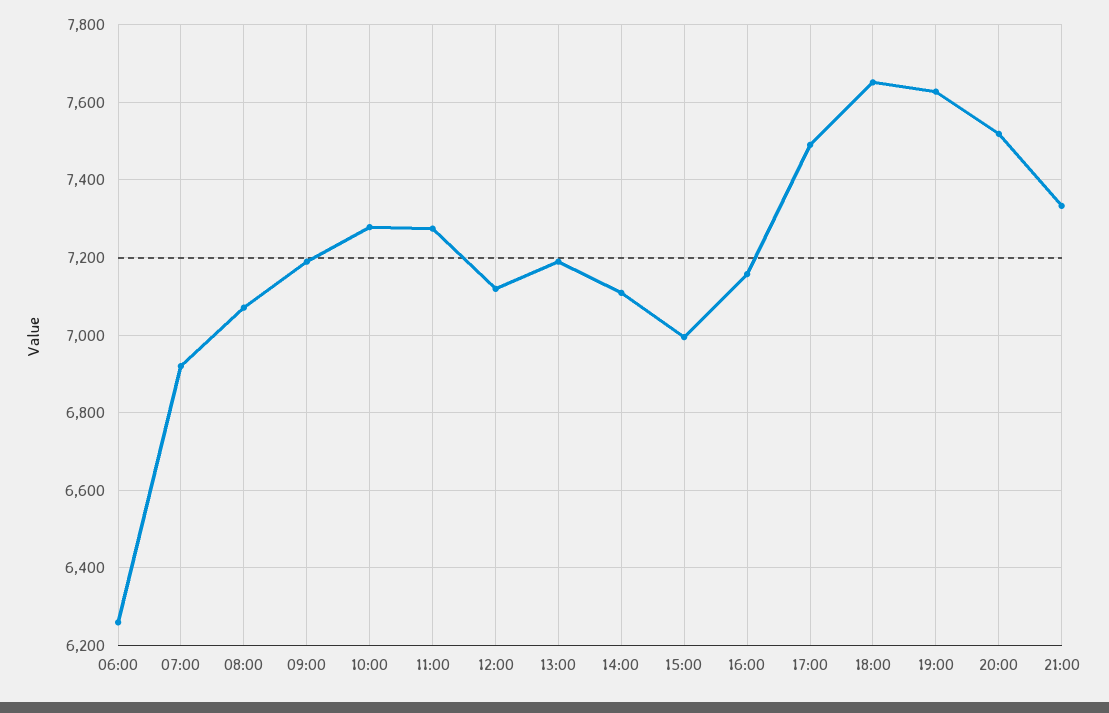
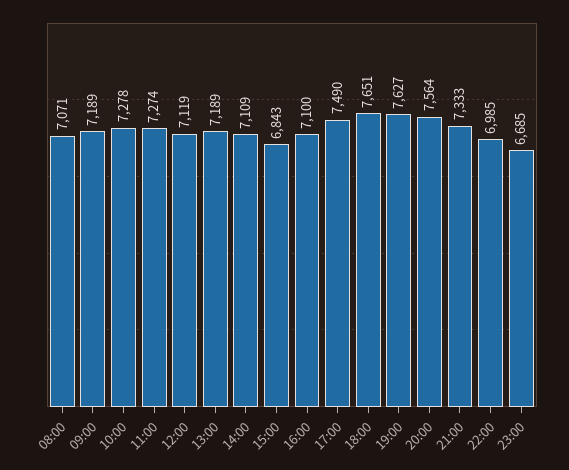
06:00: 6260 -> none
07:00: 6920 -> none
15:00: 7000 -> 6843
16:00: 7160 -> 7100
20:00: 7520 -> 7564
22:00: none -> 6985
23:00: none -> 6685

